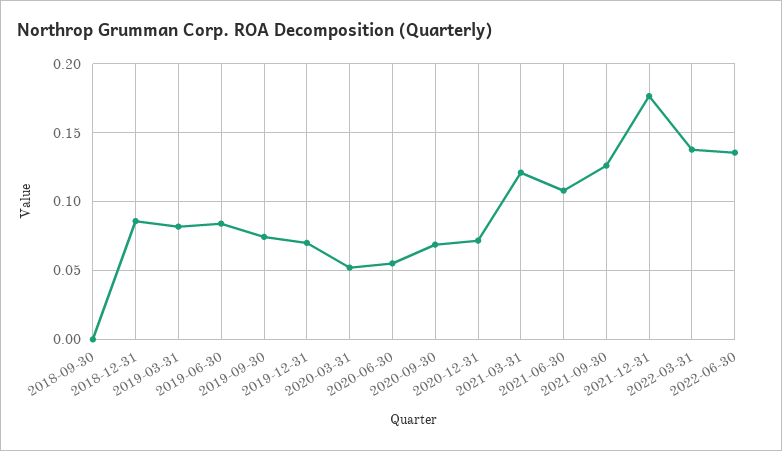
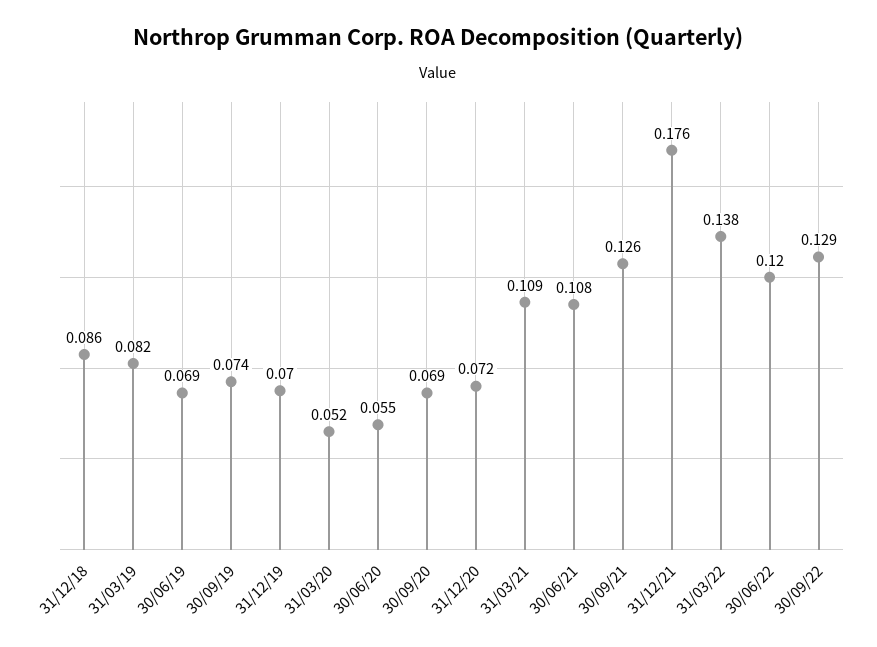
2018-09-30: 0 -> none
2019-06-30: 0.085 -> 0.069
2021-03-31: 0.12 -> 0.109
2022-06-30: 0.135 -> 0.12
30/09/22: none -> 0.129

